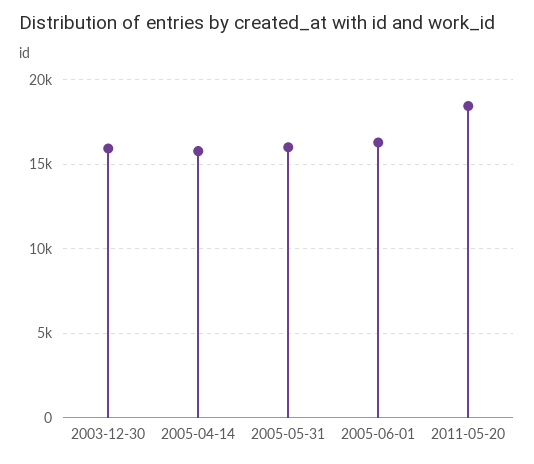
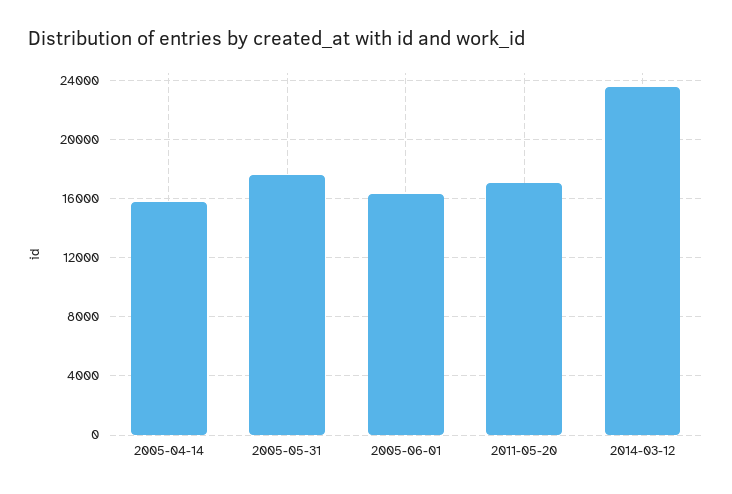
2003-12-30: 16000 -> none
2005-05-31: 16000 -> 17500
2011-05-20: 18500 -> 17000
2014-03-12: none -> 23500

